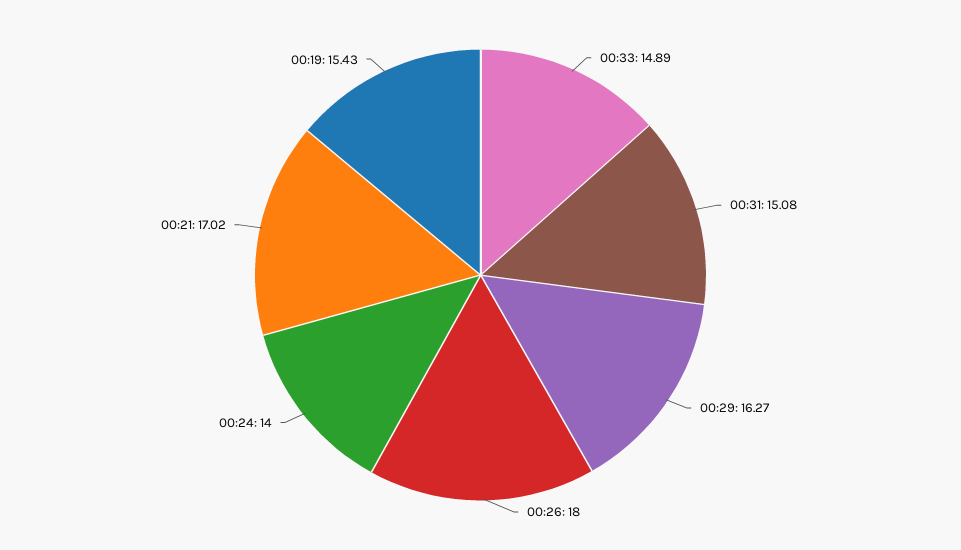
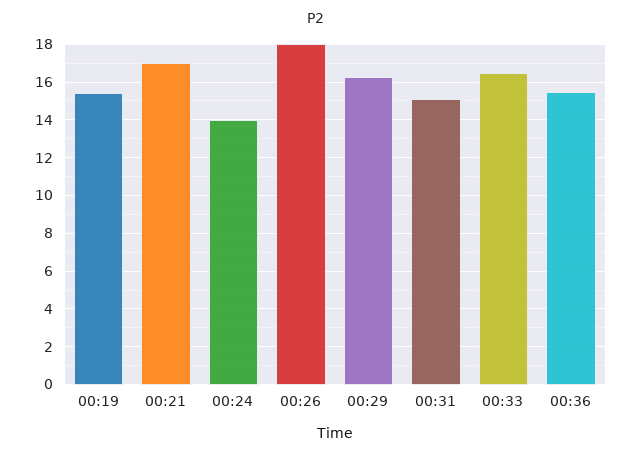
00:33: 14.89 -> 16.5
00:36: none -> 15.5

